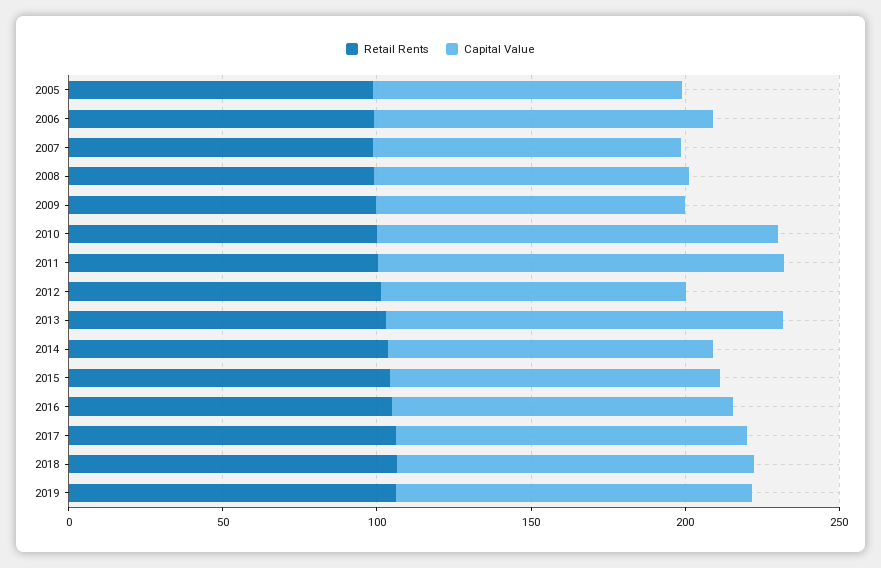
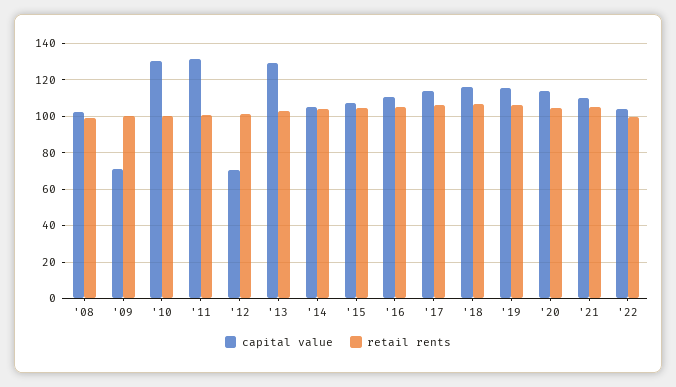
Retail Rents, 2005: 100 -> none
Capital Value, 2005: 100 -> none
Retail Rents, 2006: 100 -> none
Capital Value, 2006: 110 -> none
Retail Rents, 2007: 100 -> none
Capital Value, 2007: 100 -> none
Capital Value, 2009: 100 -> 70
Capital Value, 2012: 100 -> 70
Capital Value, '20: none -> 115
Retail Rents, '20: none -> 105
Capital Value, '21: none -> 110
Retail Rents, '21: none -> 105
Capital Value, '22: none -> 105
Retail Rents, '22: none -> 100

